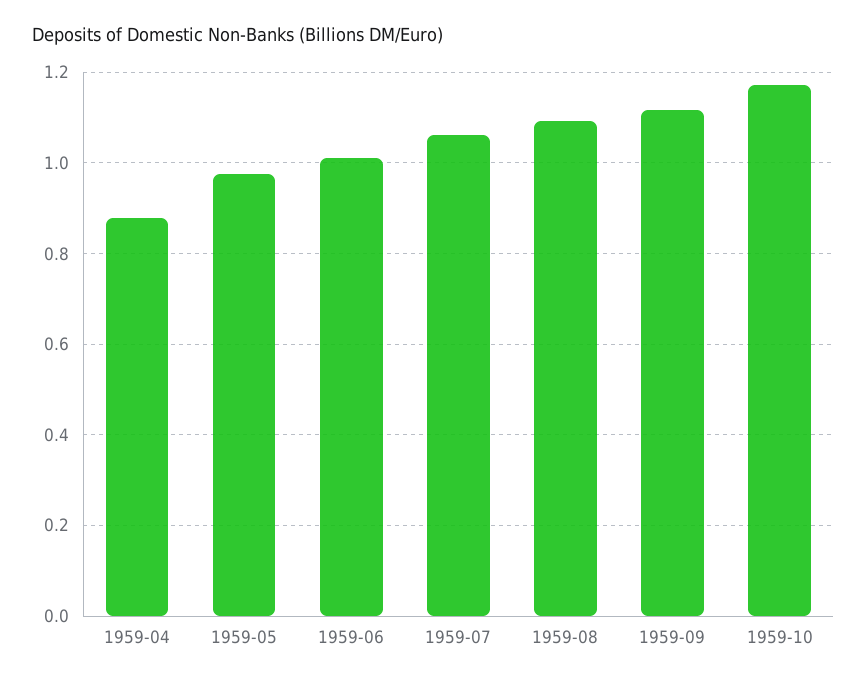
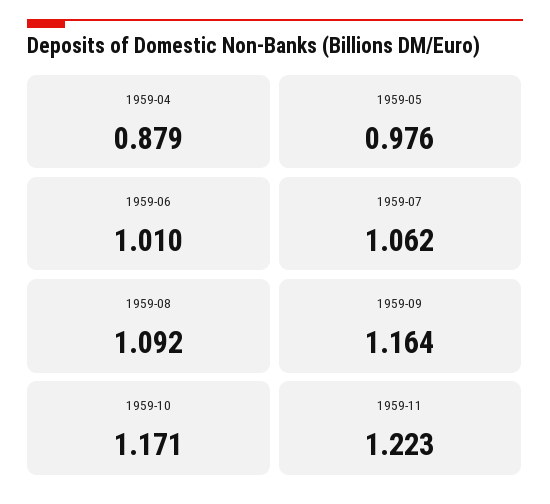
1959-09: 1.12 -> 1.164
1959-11: none -> 1.223

